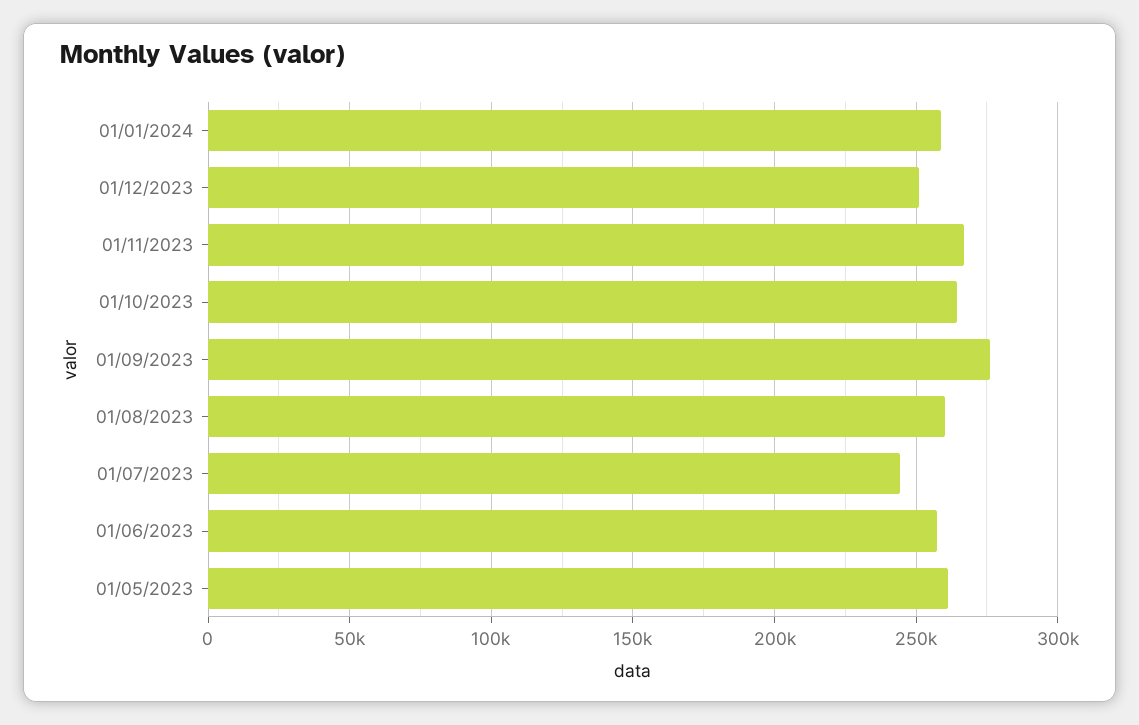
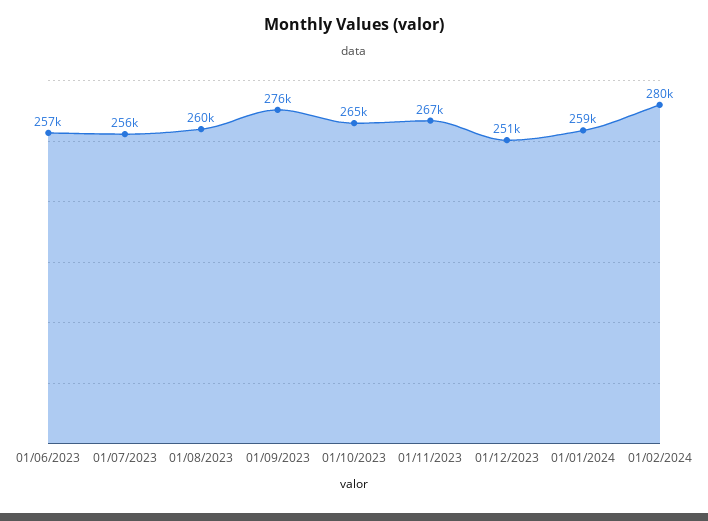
01/07/2023: 245000 -> 256000
01/05/2023: 260000 -> none
01/02/2024: none -> 280000

